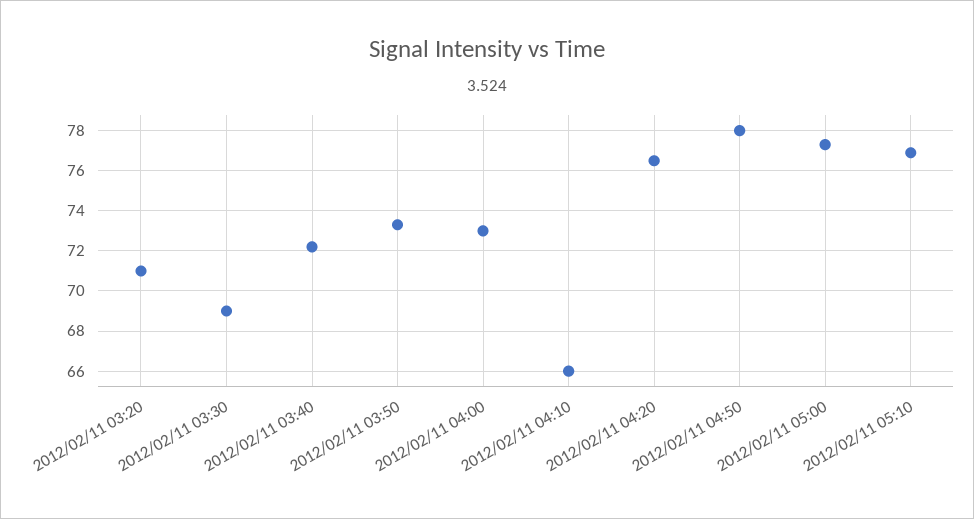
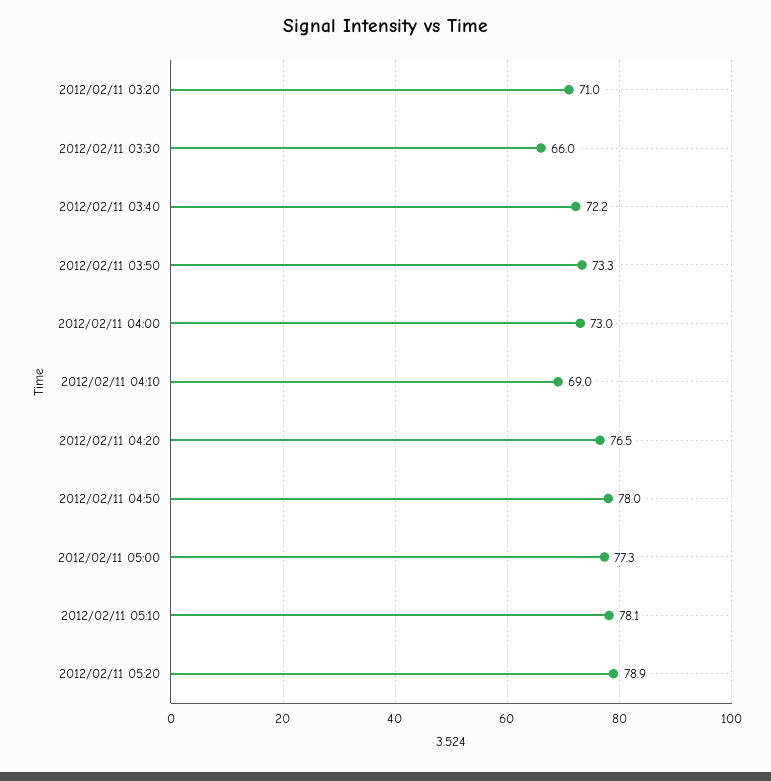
2012/02/11 03:30: 69 -> 66
2012/02/11 04:10: 66 -> 69
2012/02/11 05:10: 77 -> 78.1
2012/02/11 05:20: none -> 78.9

